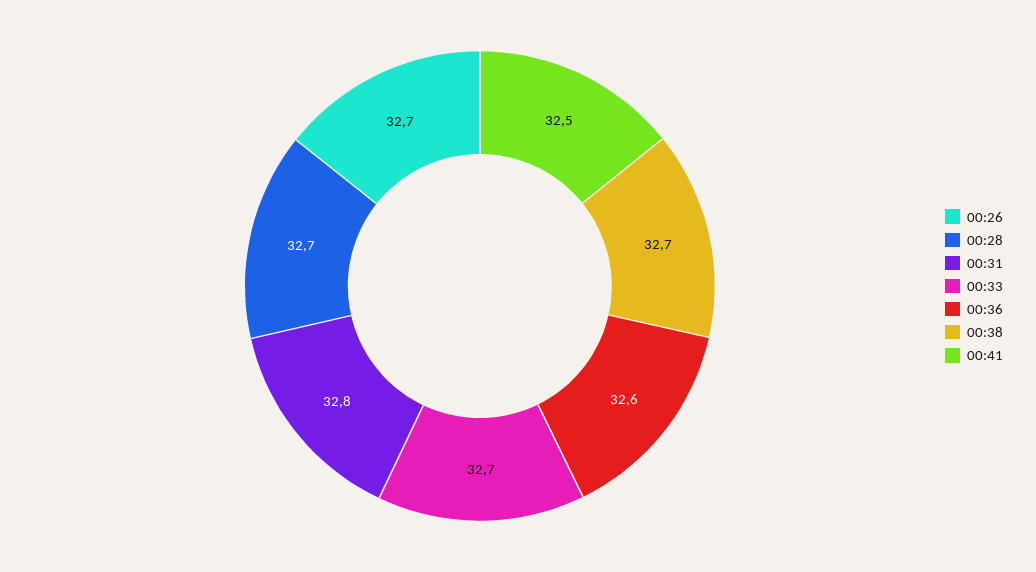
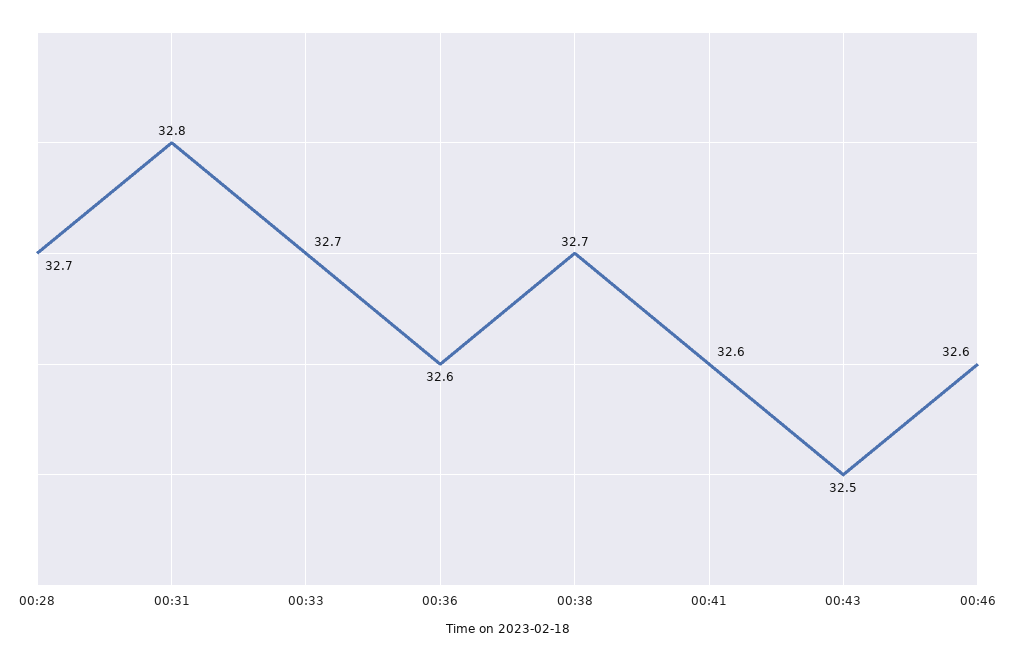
00:26: 32.7 -> none
00:41: 32.5 -> 32.6
00:43: none -> 32.5
00:46: none -> 32.6

